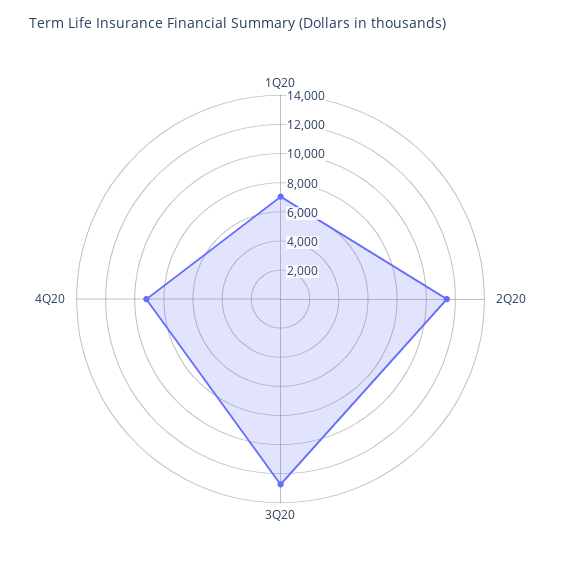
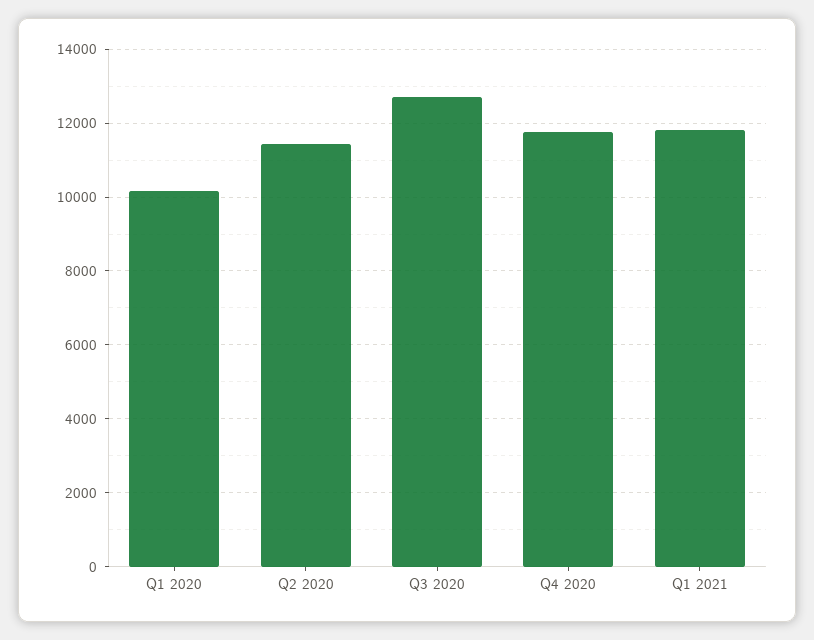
1Q20: 7000 -> 10200
4Q20: 9000 -> 11800
Q1 2021: none -> 11800

